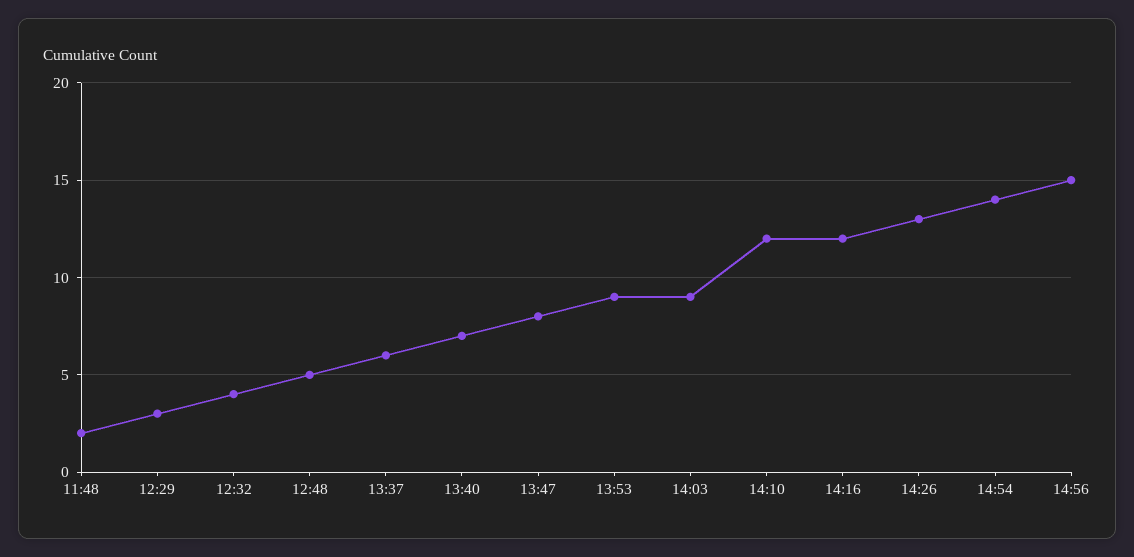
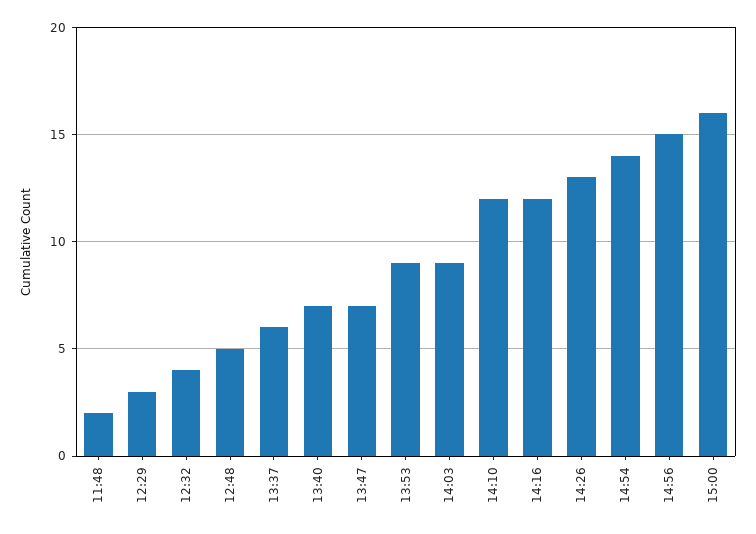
13:47: 8 -> 7
15:00: none -> 16

